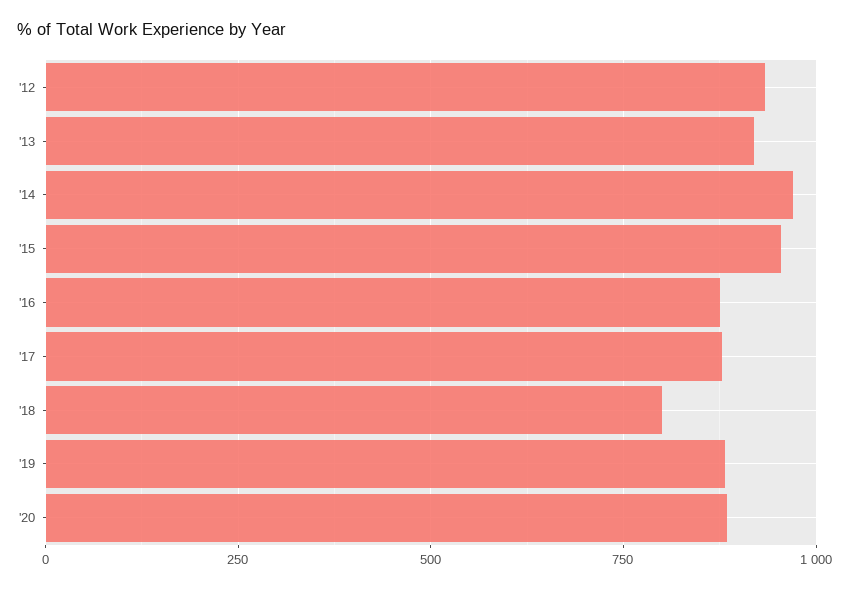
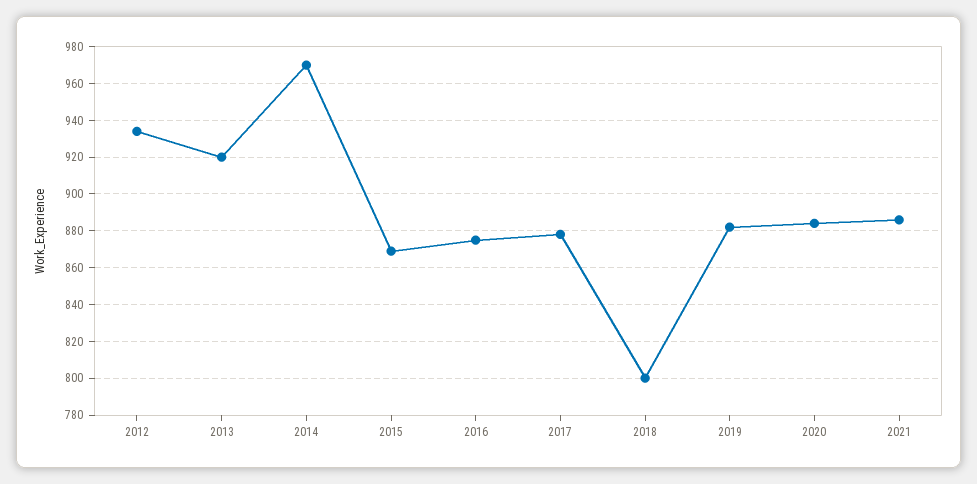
'15: 950 -> 870
2021: none -> 885

